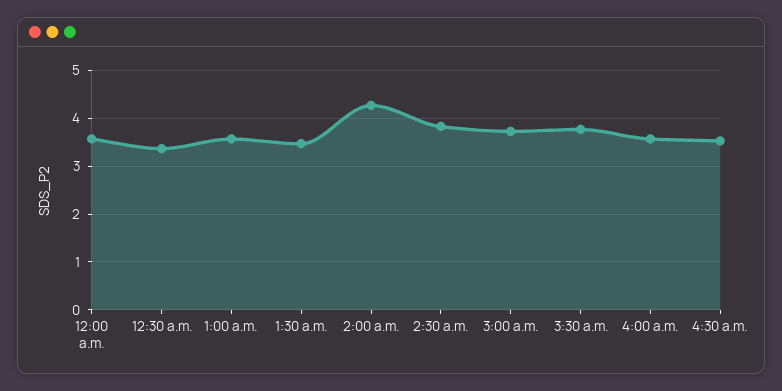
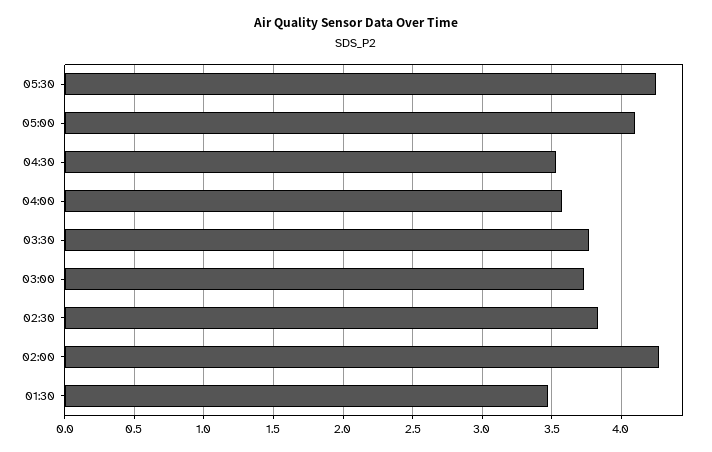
12:00 a.m.: 3.6 -> none
12:30 a.m.: 3.4 -> none
1:00 a.m.: 3.6 -> none
05:30: none -> 4.25
05:00: none -> 4.1

